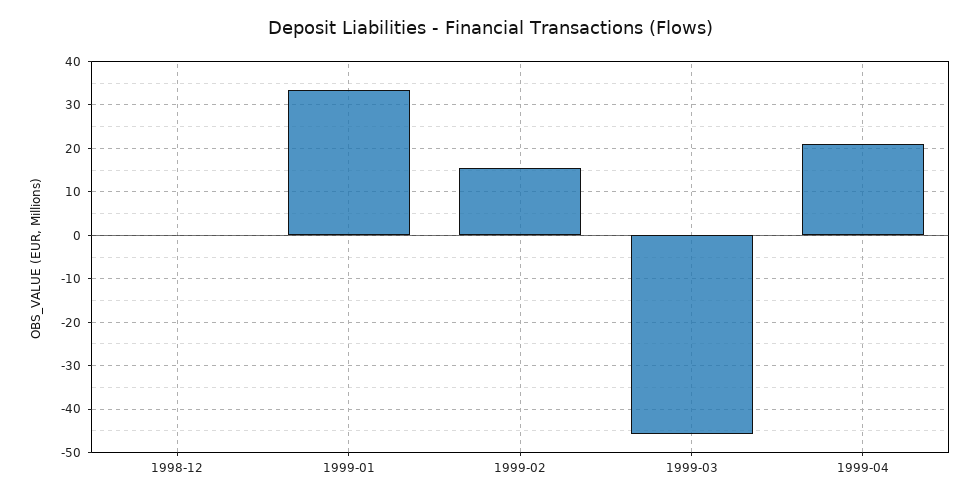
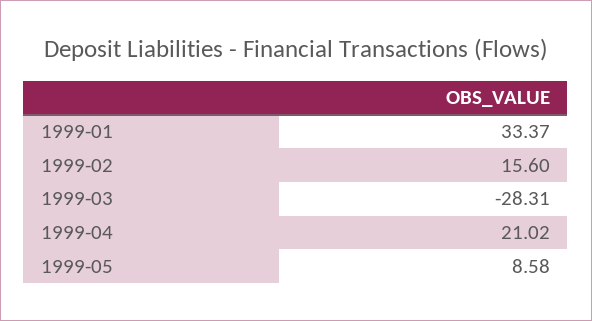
1998-12: 0 -> none
1999-03: -46 -> -28.31
1999-05: none -> 8.58

